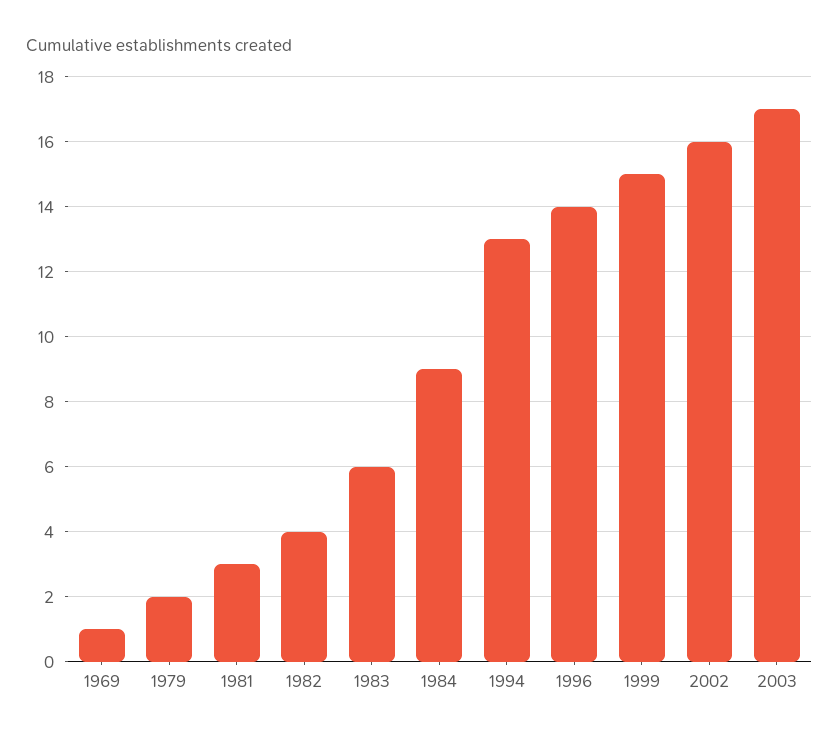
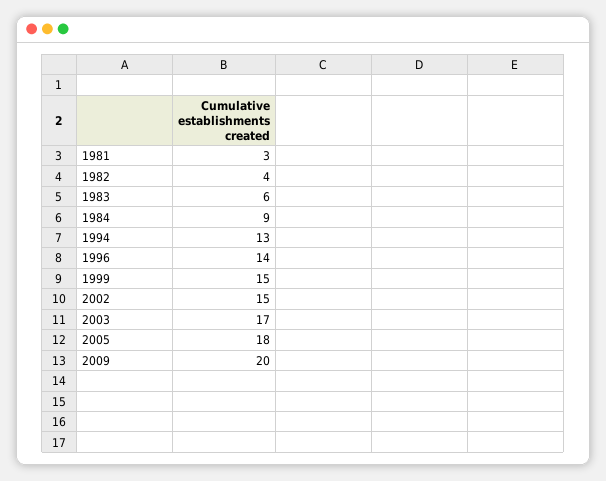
1969: 1 -> none
1979: 2 -> none
2002: 16 -> 15
2005: none -> 18
2009: none -> 20

